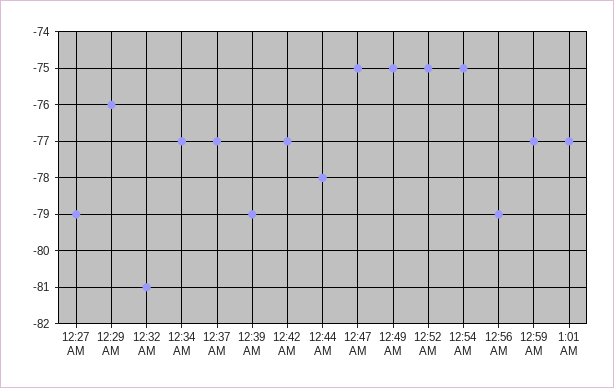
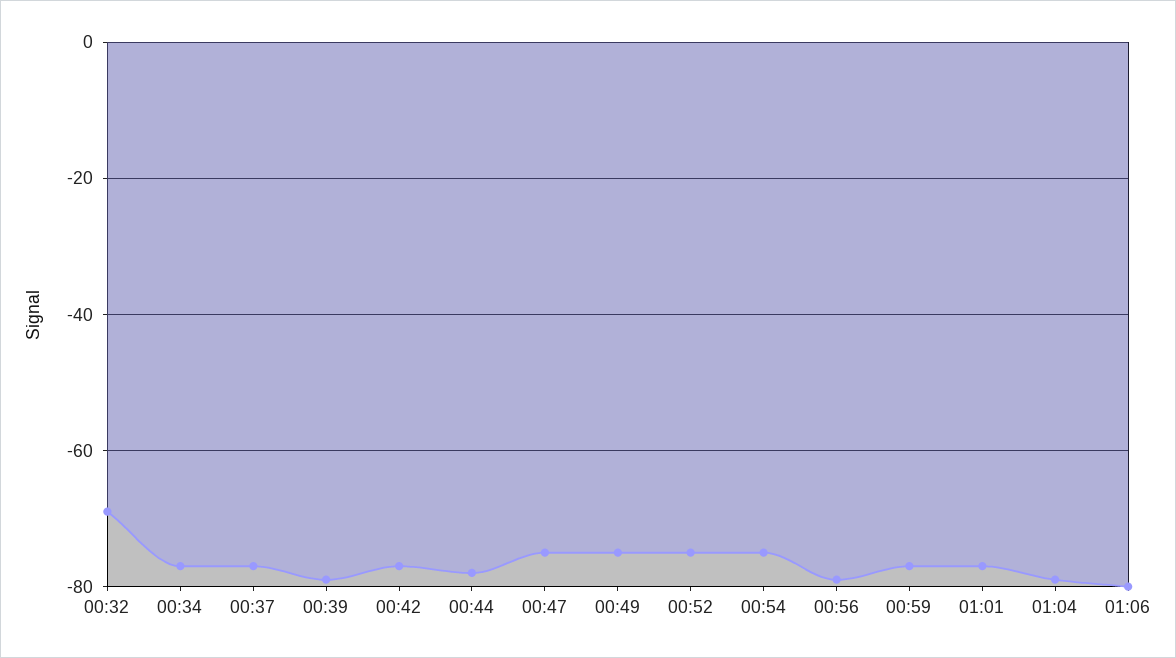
12:27 AM: -79 -> none
12:29 AM: -76 -> none
12:32 AM: -81 -> -70
01:04: none -> -80
01:06: none -> -80

